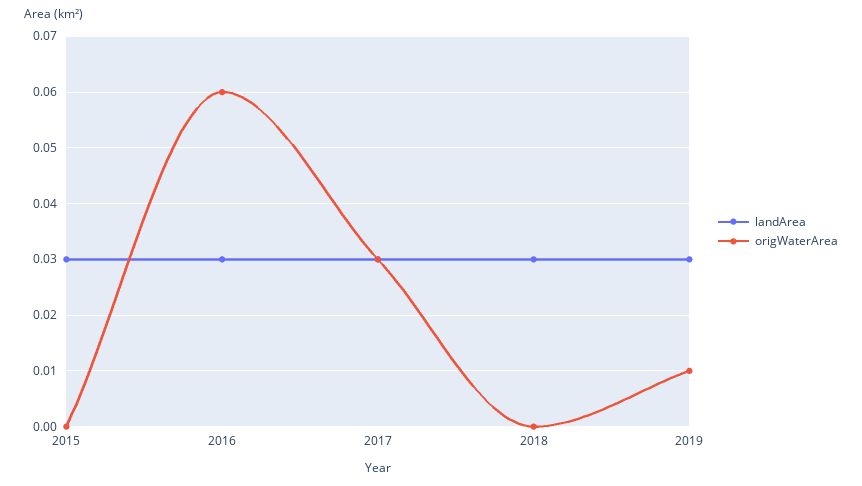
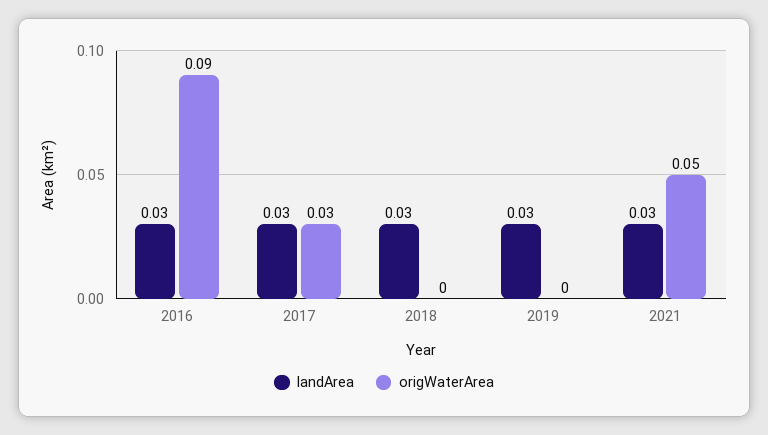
landArea, 2015: 0.03 -> none
origWaterArea, 2015: 0 -> none
origWaterArea, 2016: 0.06 -> 0.09
origWaterArea, 2019: 0.01 -> 0
landArea, 2021: none -> 0.03
origWaterArea, 2021: none -> 0.05

